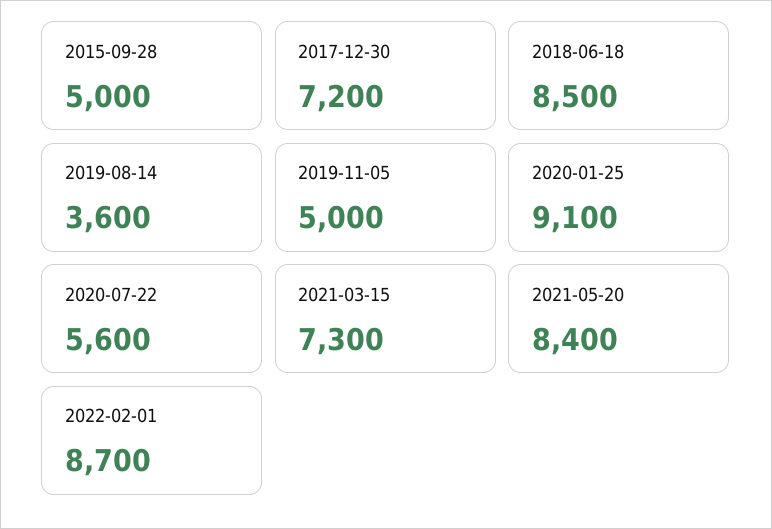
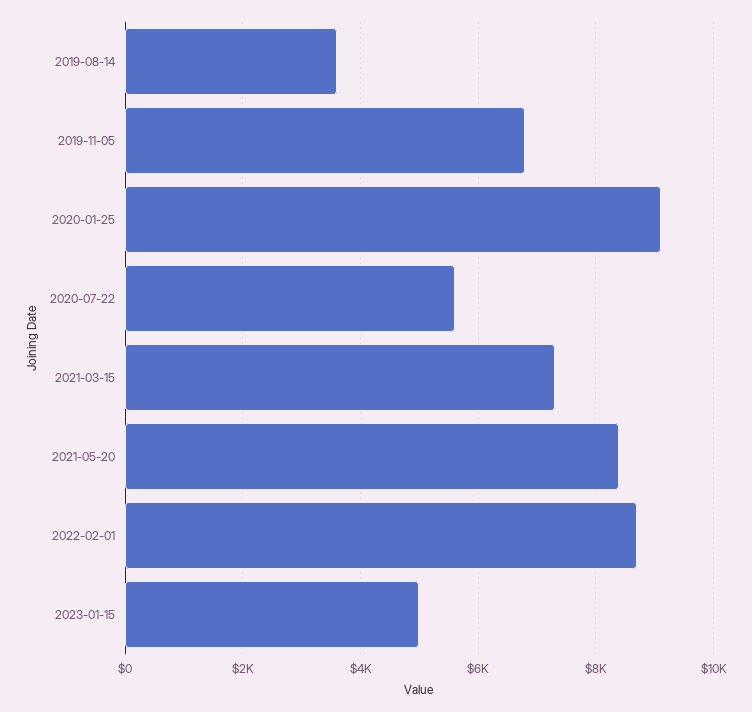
2015-09-28: 5000 -> none
2017-12-30: 7200 -> none
2018-06-18: 8500 -> none
2019-11-05: 5000 -> 6800
2023-01-15: none -> 5000

